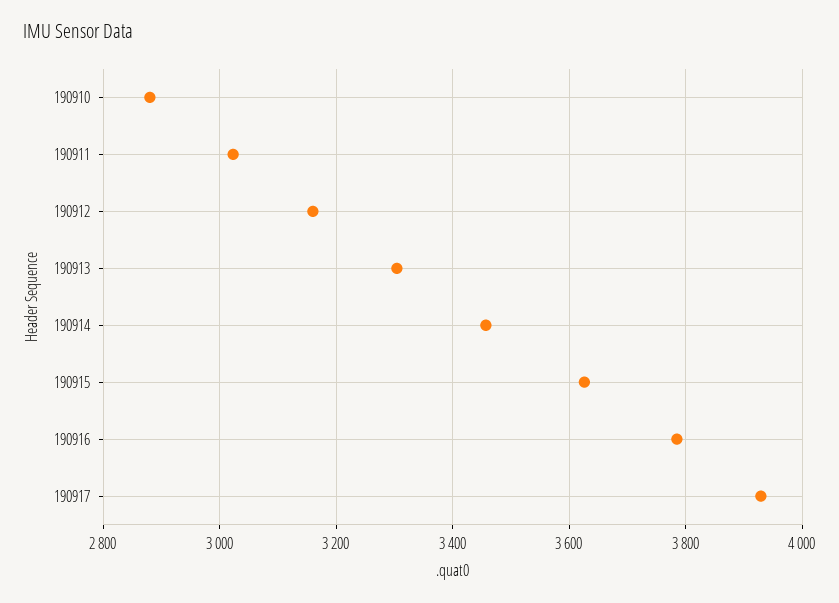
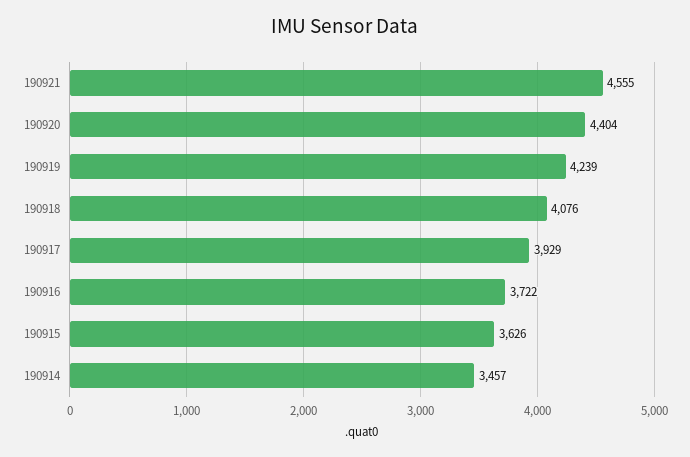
190910: 2880 -> none
190911: 3020 -> none
190912: 3160 -> none
190913: 3300 -> none
190916: 3780 -> 3722
190921: none -> 4555
190920: none -> 4404
190919: none -> 4239
190918: none -> 4076

